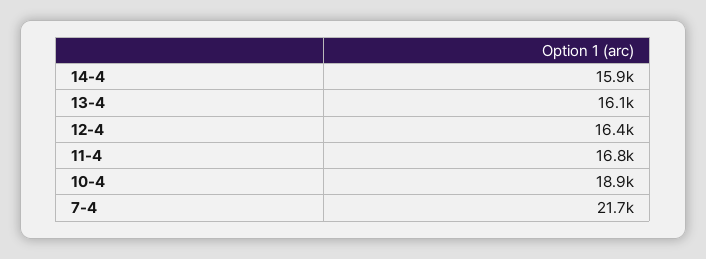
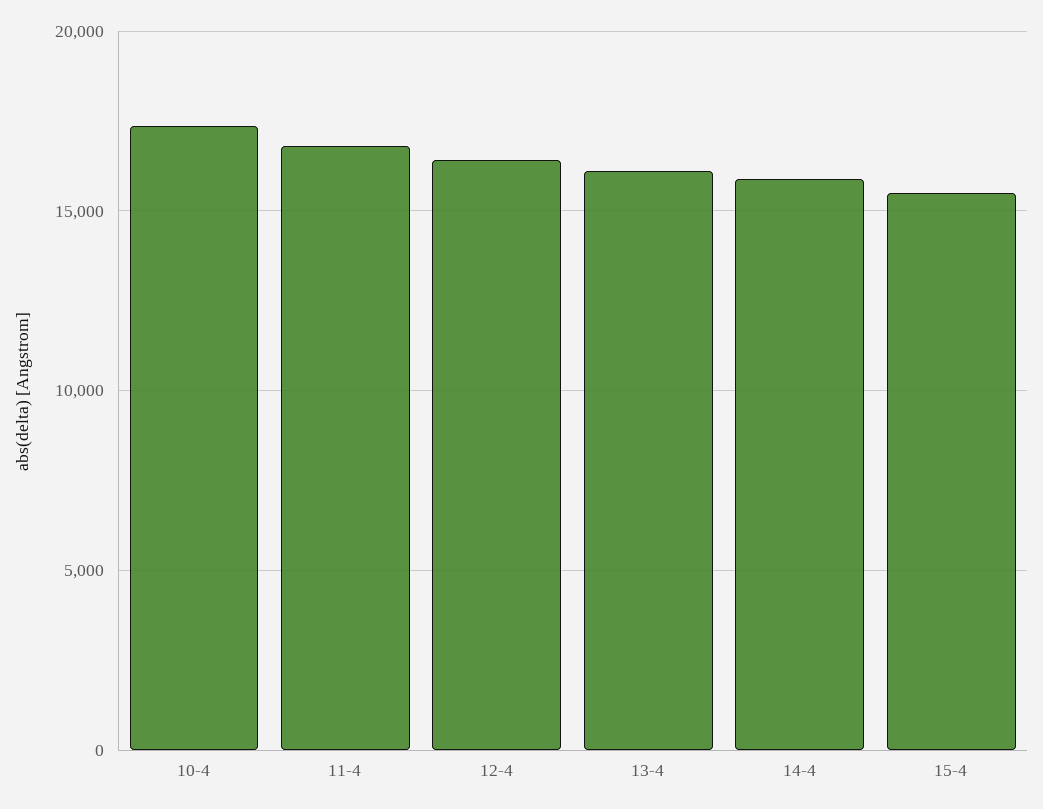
10-4: 18900 -> 17500
7-4: 21700 -> none
15-4: none -> 15500

